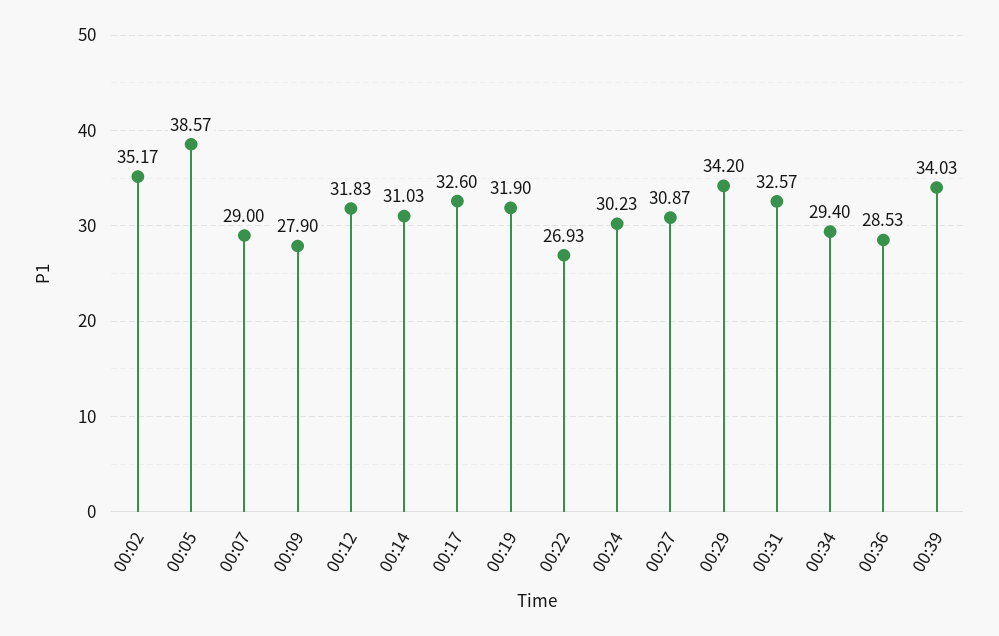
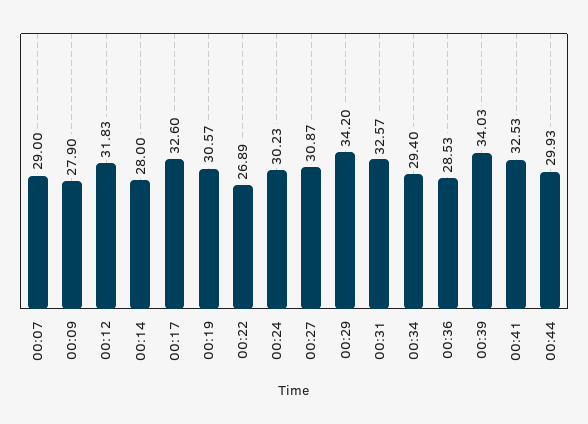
00:02: 35.17 -> none
00:05: 38.57 -> none
00:14: 31.03 -> 28
00:19: 31.9 -> 30.57
00:22: 26.93 -> 26.89
00:41: none -> 32.53
00:44: none -> 29.93

